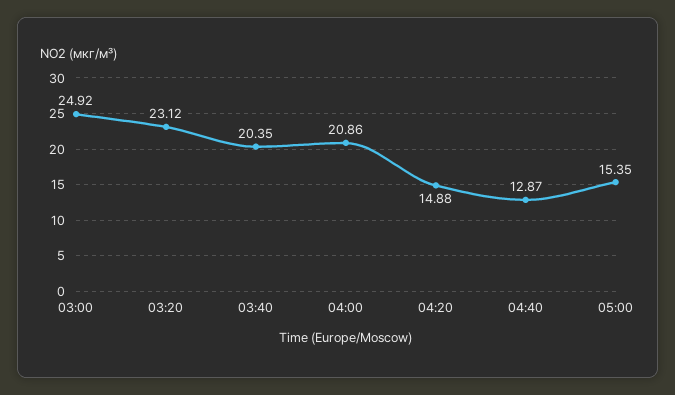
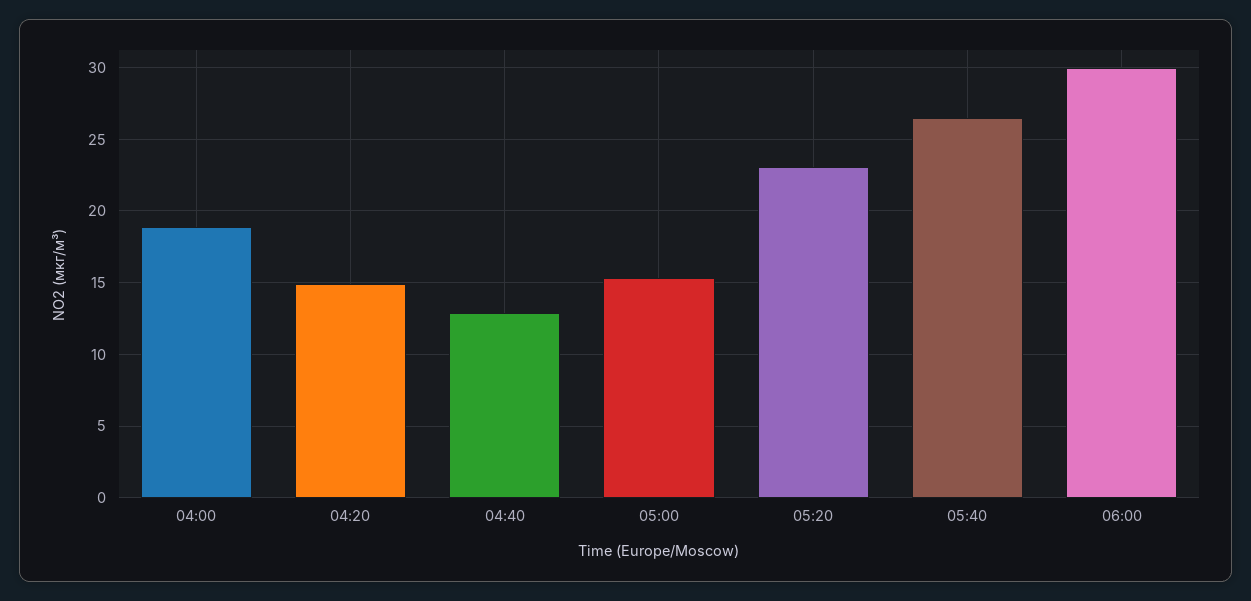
03:00: 24.92 -> none
03:20: 23.12 -> none
03:40: 20.35 -> none
04:00: 20.86 -> 19
05:20: none -> 23
05:40: none -> 26.5
06:00: none -> 30

